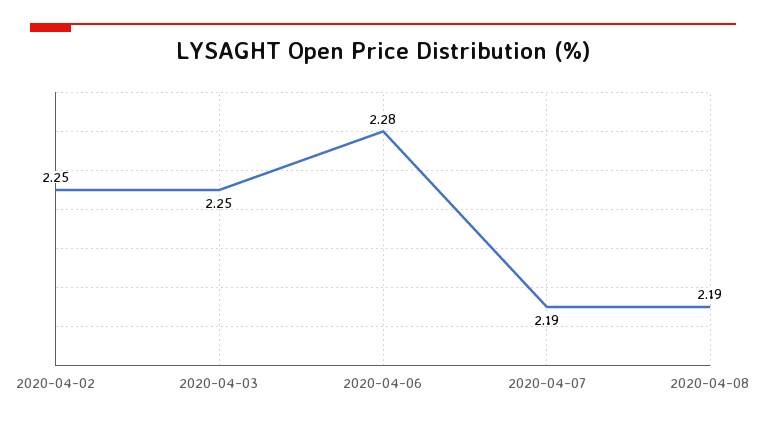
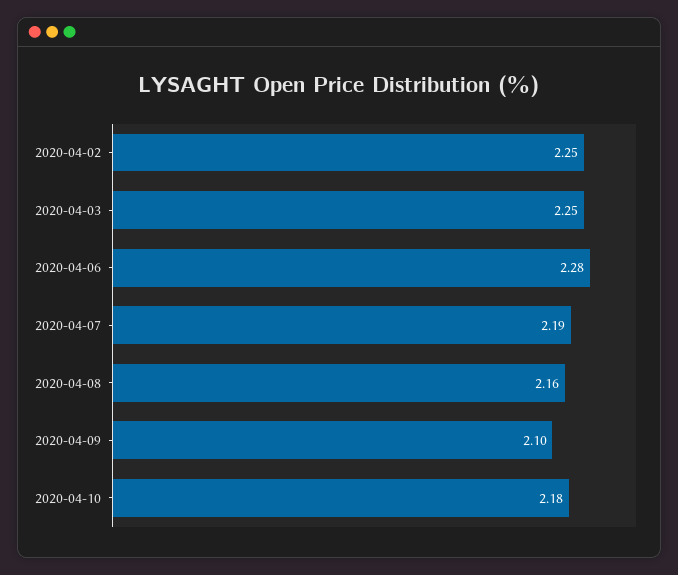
2020-04-08: 2.19 -> 2.16
2020-04-09: none -> 2.1
2020-04-10: none -> 2.18

